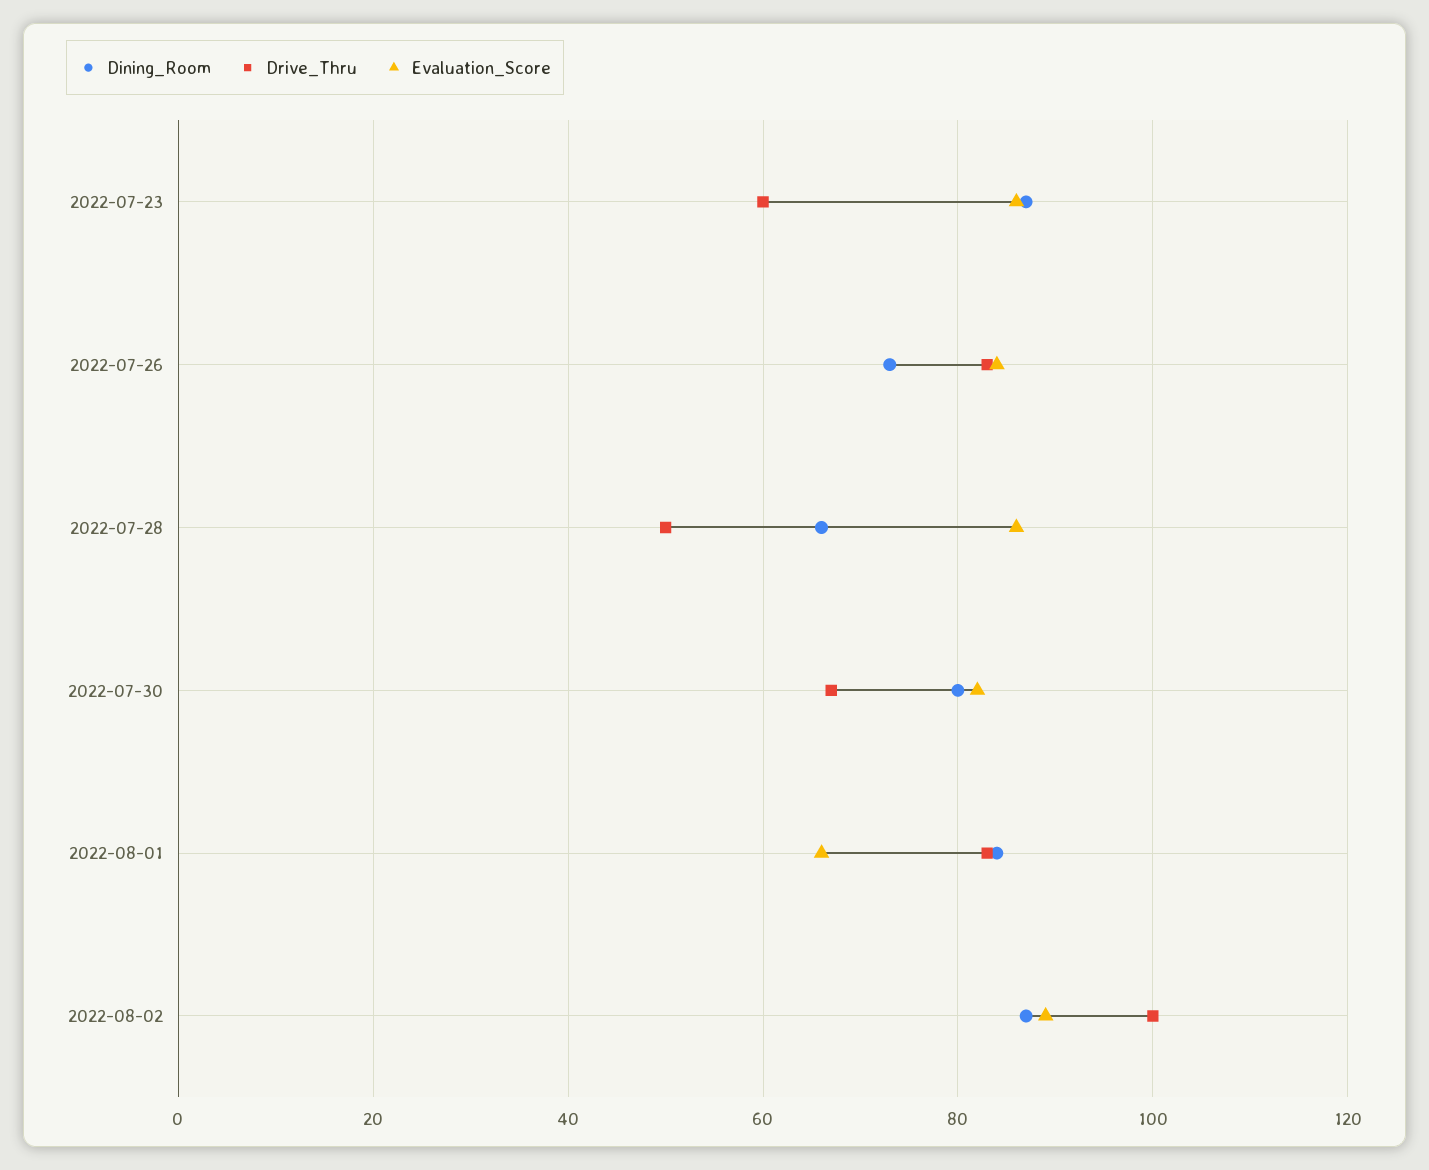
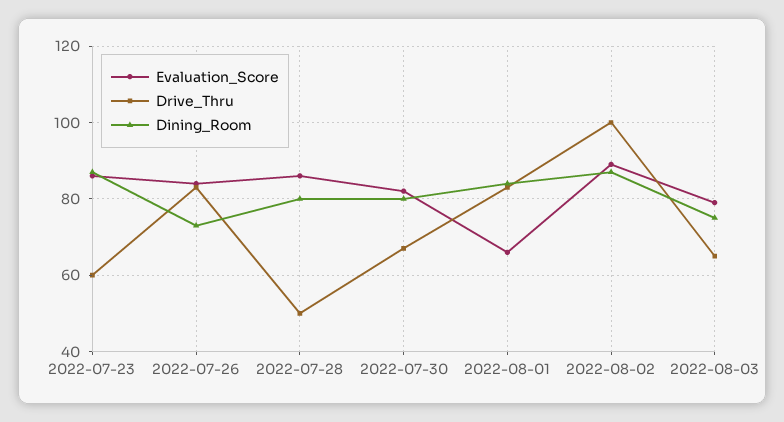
Dining_Room, 2022-07-28: 65 -> 80
Evaluation_Score, 2022-08-03: none -> 80
Drive_Thru, 2022-08-03: none -> 65
Dining_Room, 2022-08-03: none -> 75

